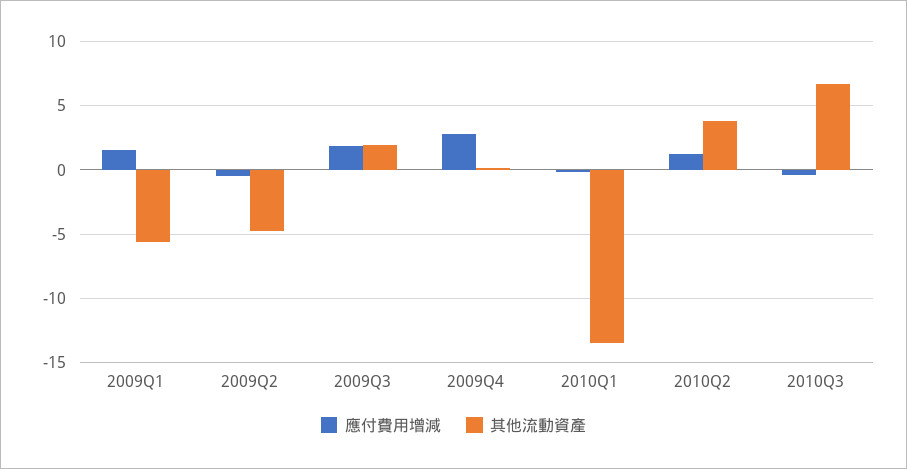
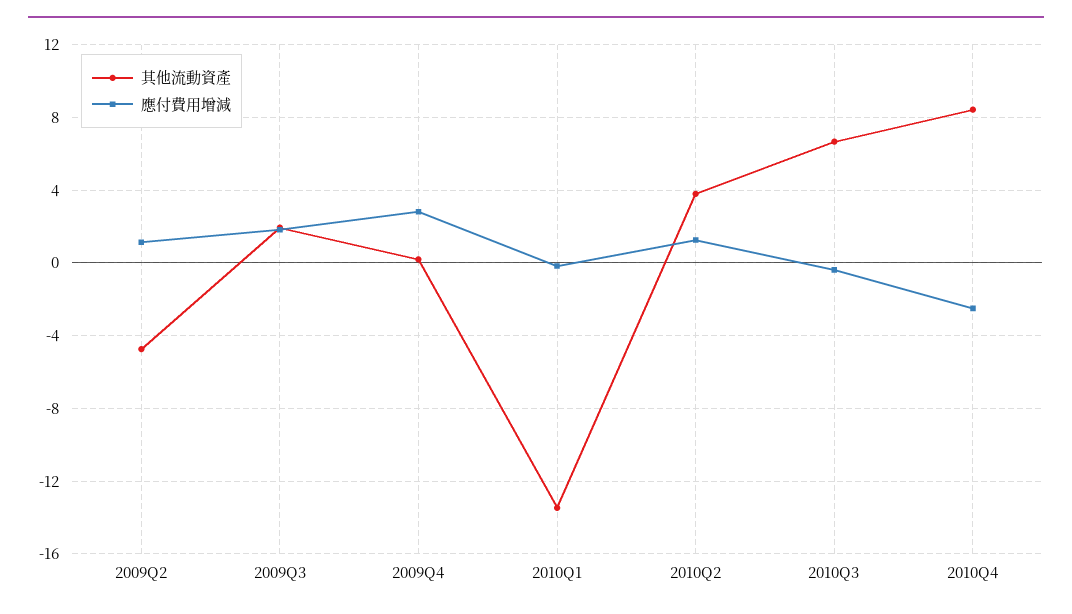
應付費用增減, 2009Q1: 1.5 -> none
其他流動資產, 2009Q1: -5.5 -> none
應付費用增減, 2009Q2: -0.5 -> 1
其他流動資產, 2010Q4: none -> 8.5
應付費用增減, 2010Q4: none -> -2.5

